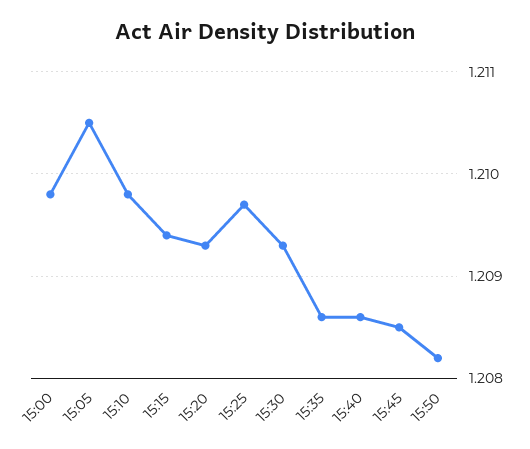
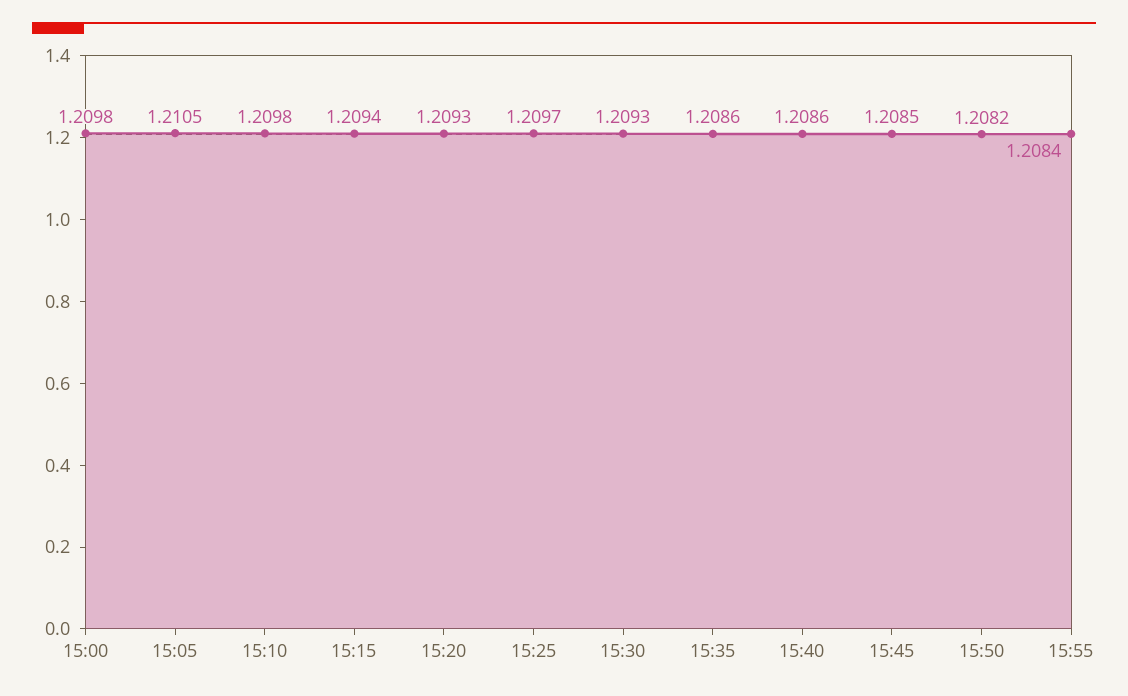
15:55: none -> 1.2084

